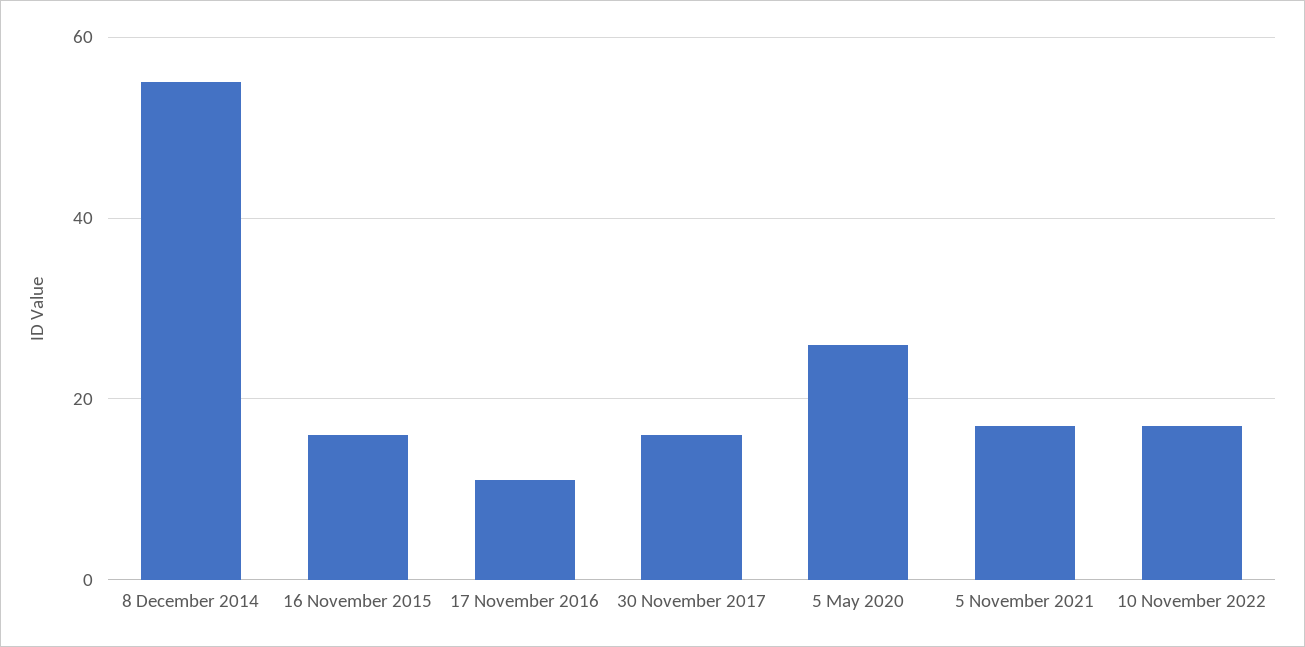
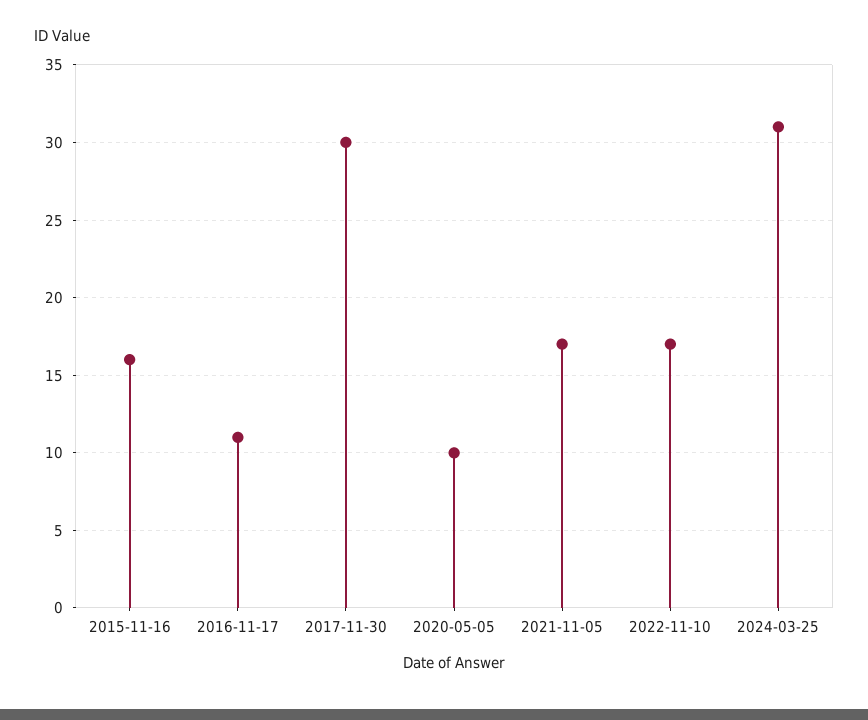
8 December 2014: 55 -> none
30 November 2017: 15 -> 30
5 May 2020: 25 -> 10
2024-03-25: none -> 31

